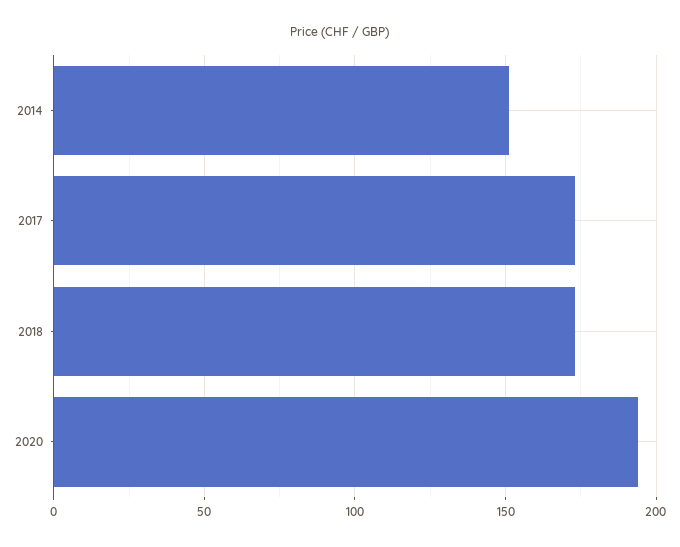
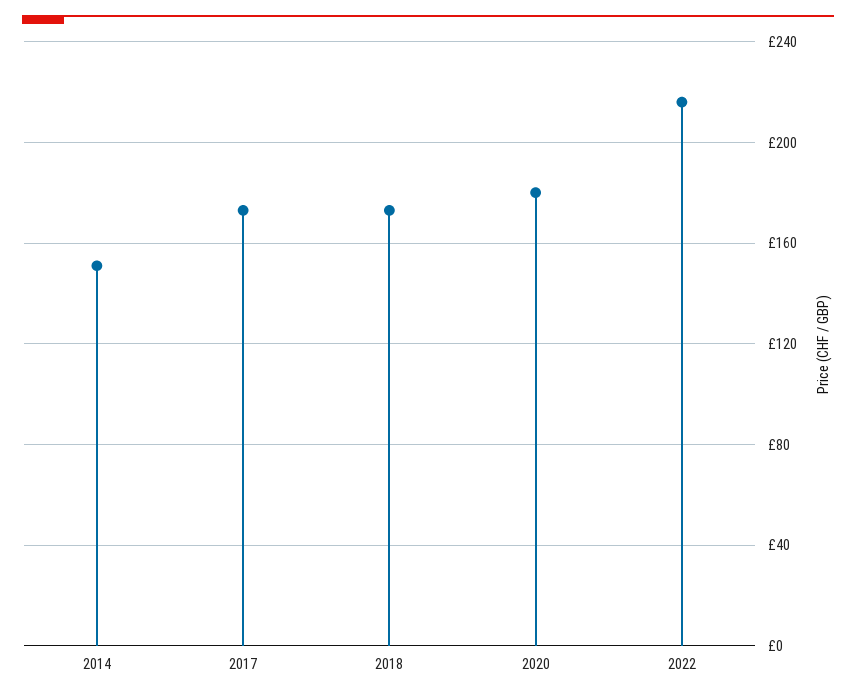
2020: 195 -> 180
2022: none -> 215

